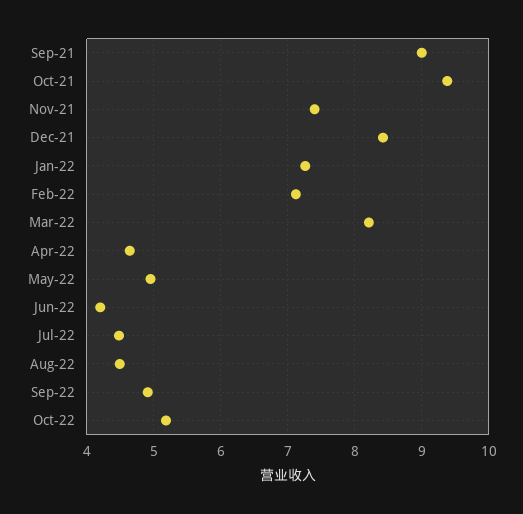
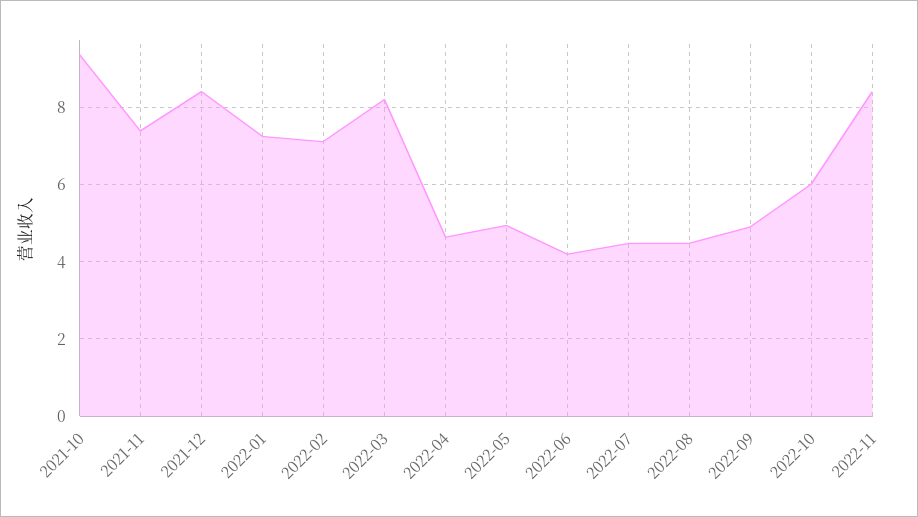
Sep-21: 9 -> none
Oct-22: 5.2 -> 6
2022-11: none -> 8.4

